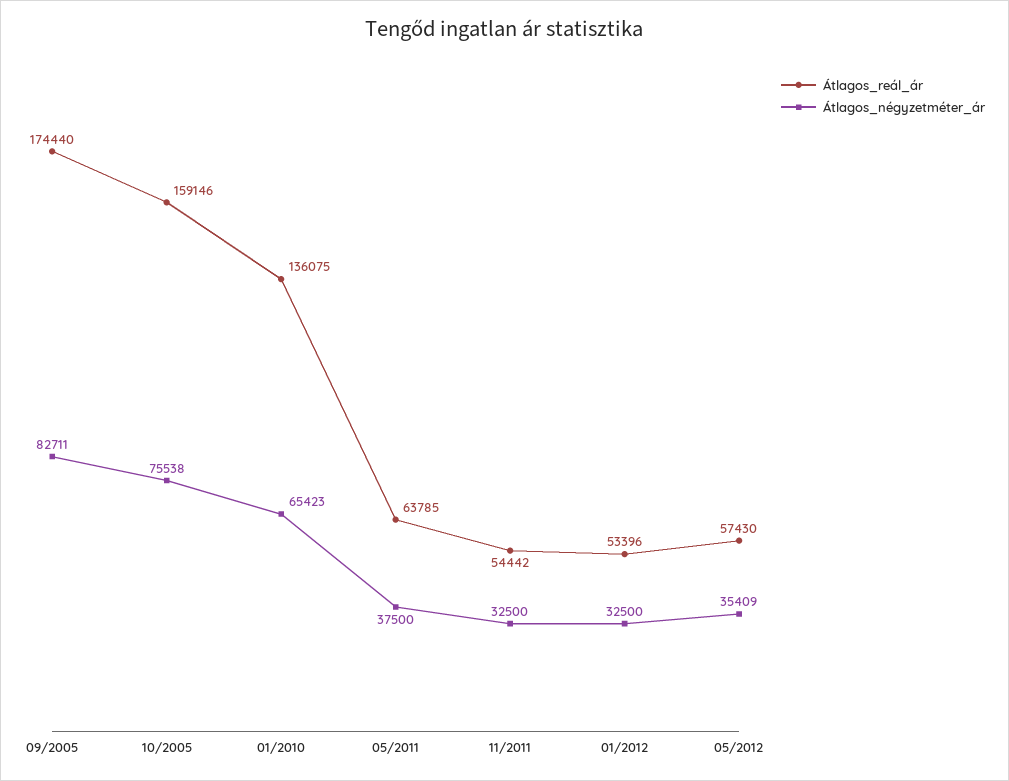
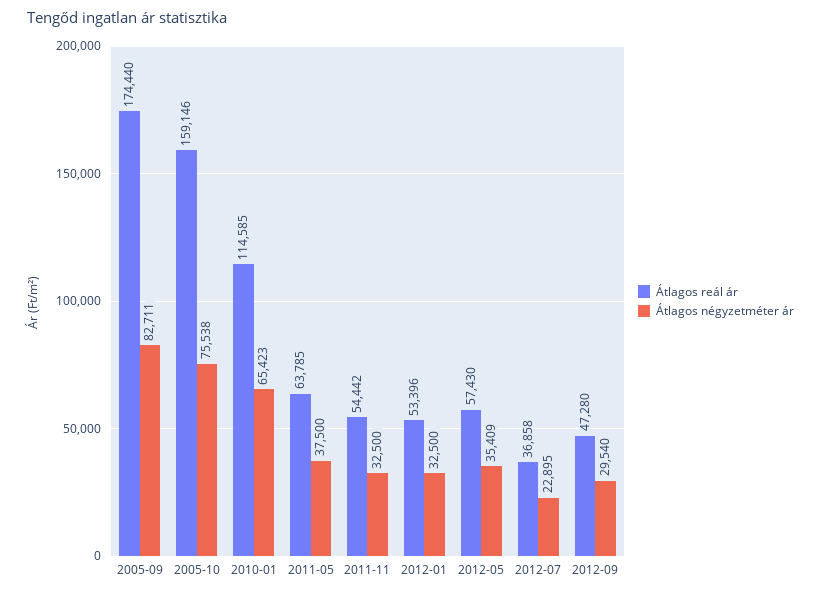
Átlagos_reál_ár, 01/2010: 136075 -> 114585
Átlagos_reál_ár, 2012-07: none -> 36858
Átlagos_négyzetméter_ár, 2012-07: none -> 22895
Átlagos_reál_ár, 2012-09: none -> 47280
Átlagos_négyzetméter_ár, 2012-09: none -> 29540

